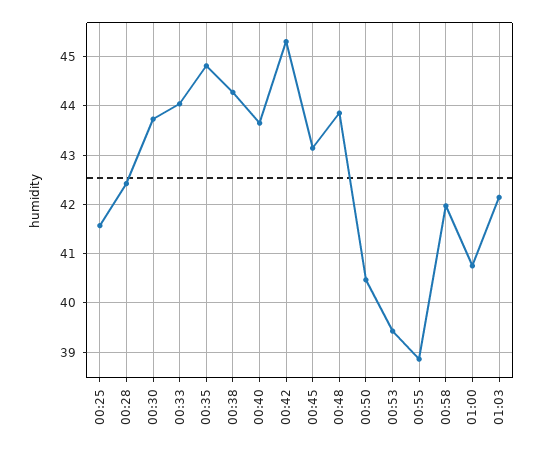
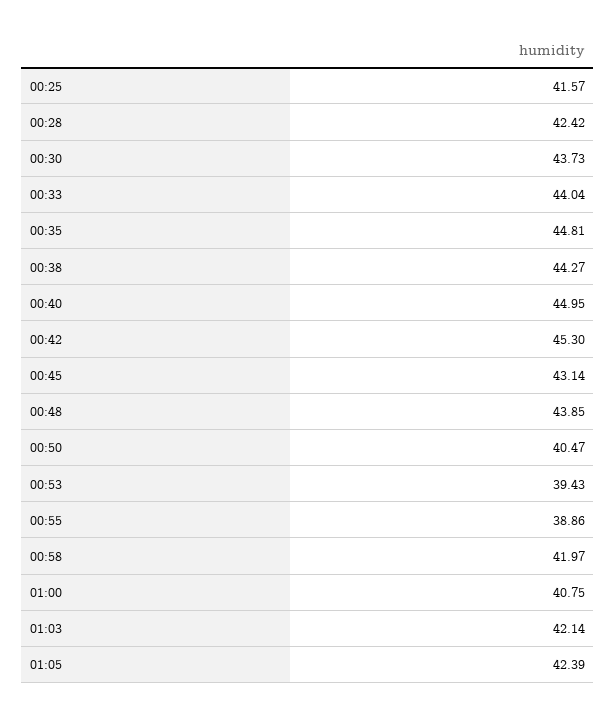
00:40: 43.6 -> 44.95
01:05: none -> 42.39

